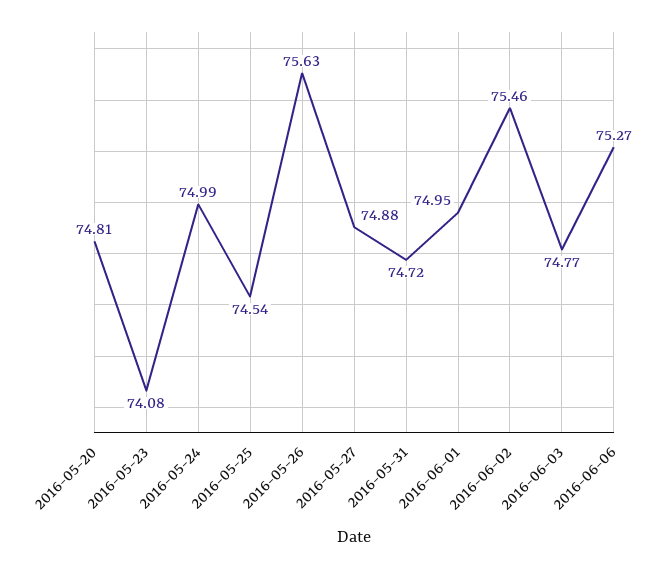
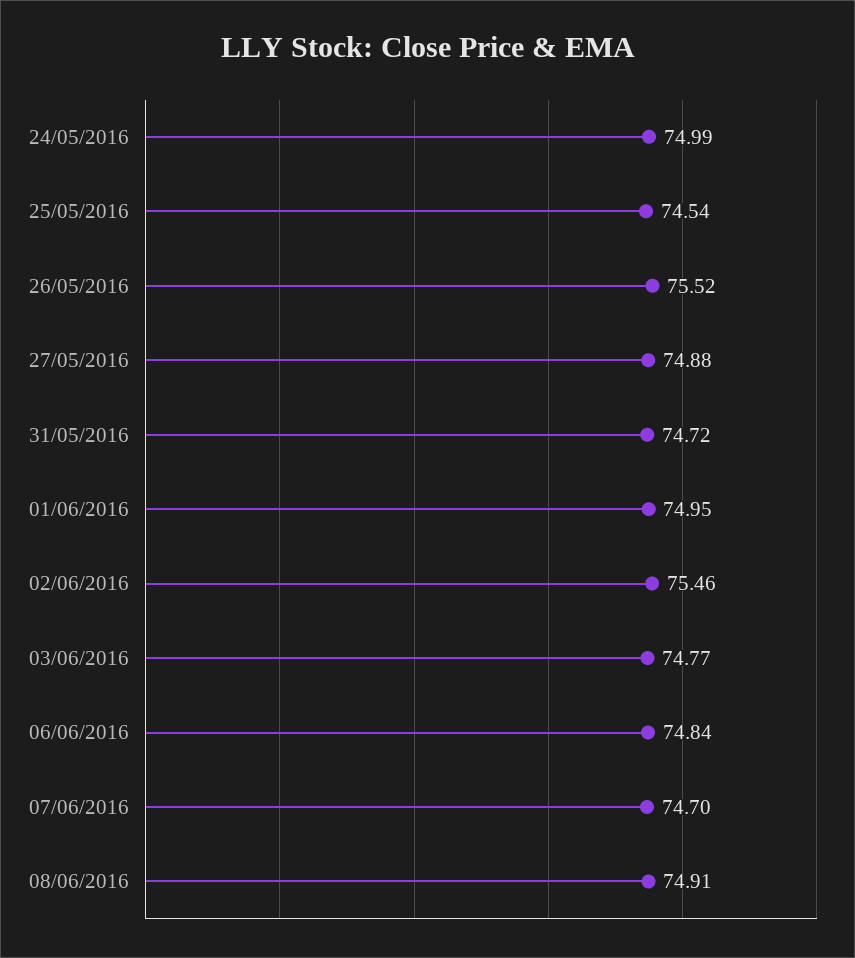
2016-05-20: 74.81 -> none
2016-05-23: 74.08 -> none
2016-05-26: 75.63 -> 75.52
2016-06-06: 75.27 -> 74.84
07/06/2016: none -> 74.7
08/06/2016: none -> 74.91

